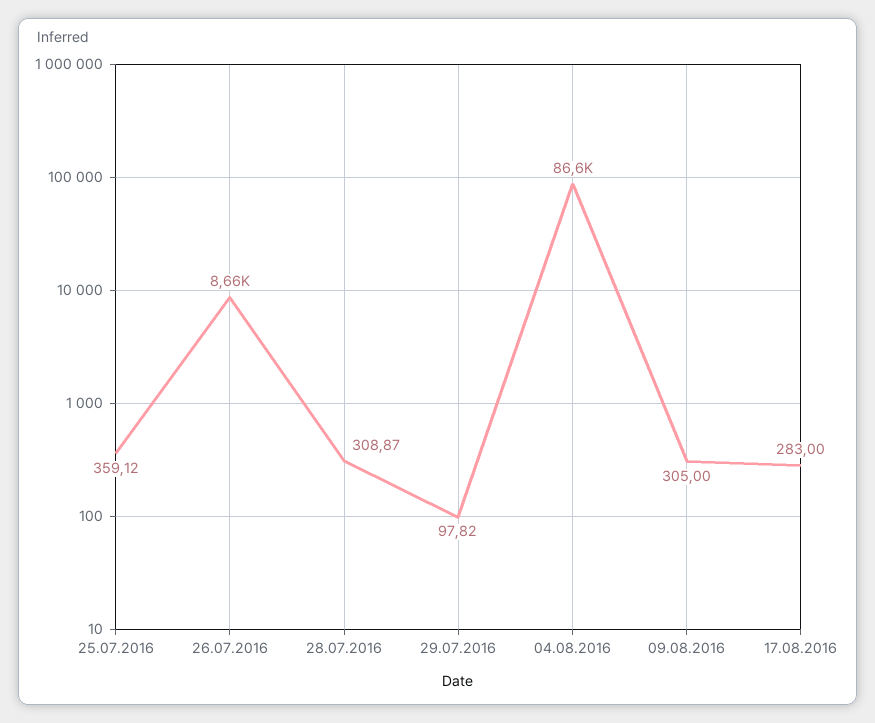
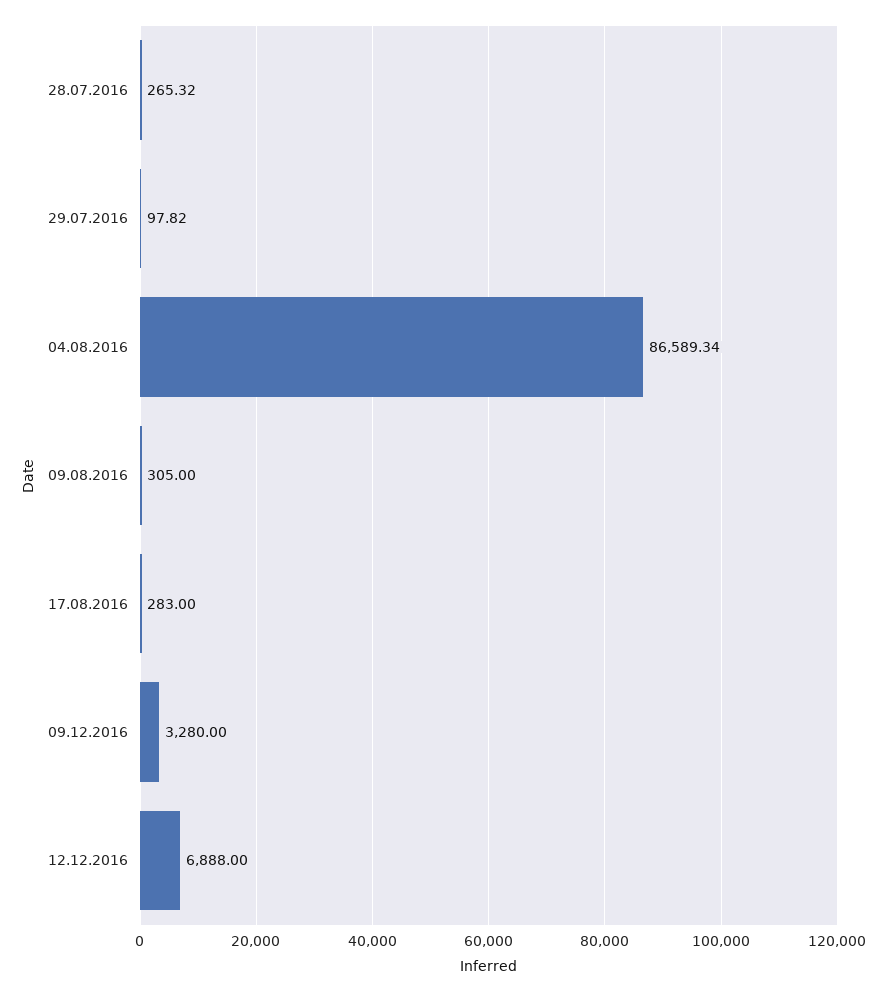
25.07.2016: 359.12 -> none
26.07.2016: 8660 -> none
28.07.2016: 308.87 -> 265.32
09.12.2016: none -> 3280
12.12.2016: none -> 6888

